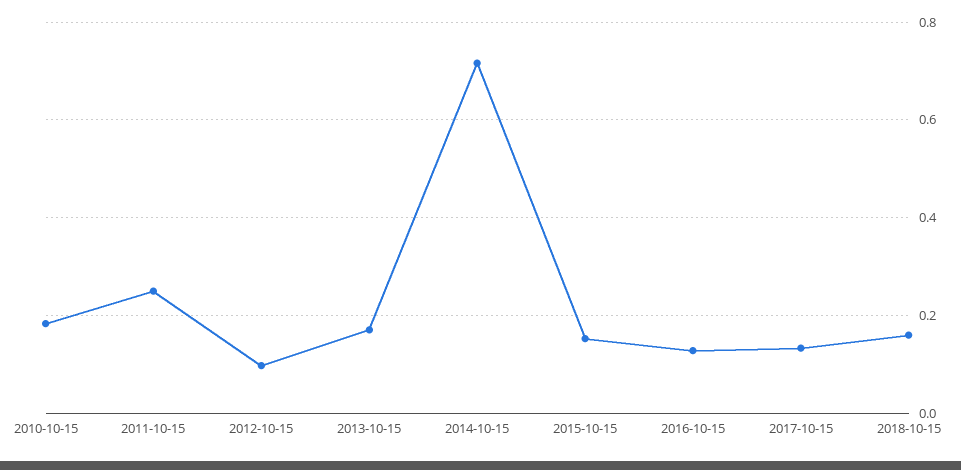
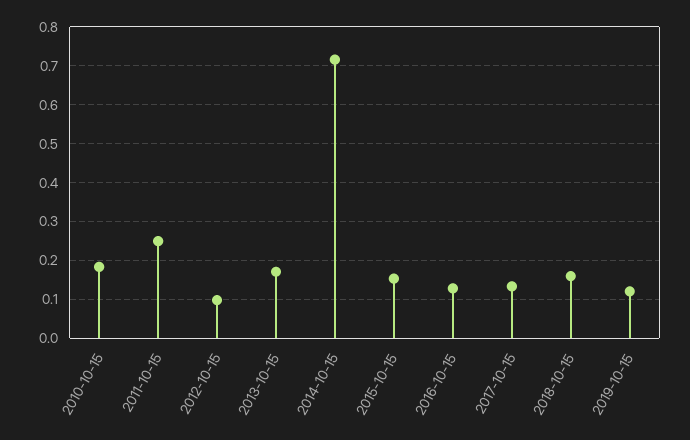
2019-10-15: none -> 0.12

